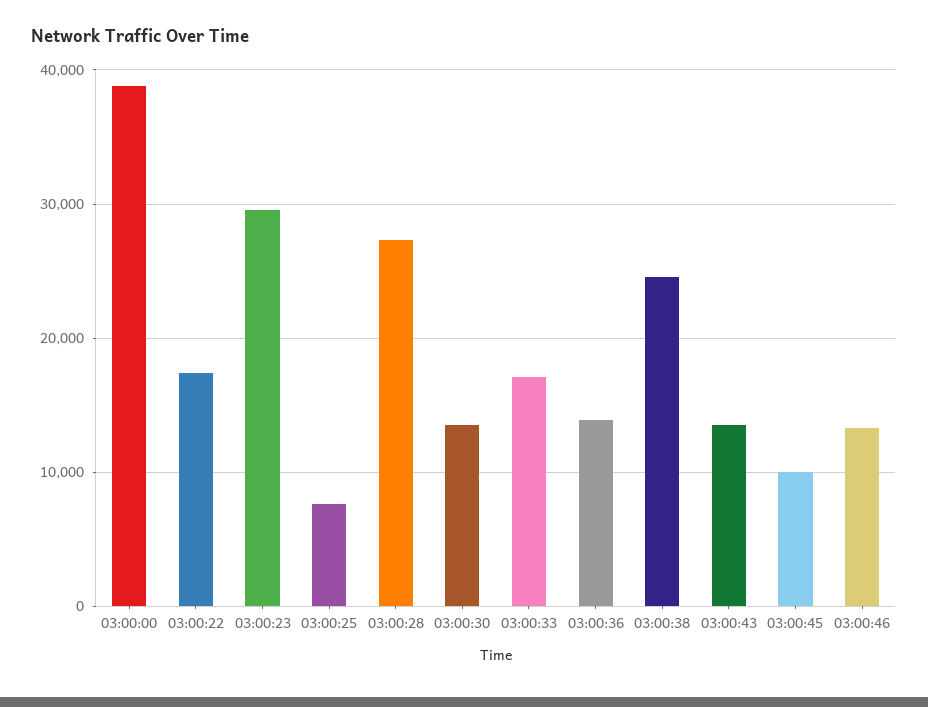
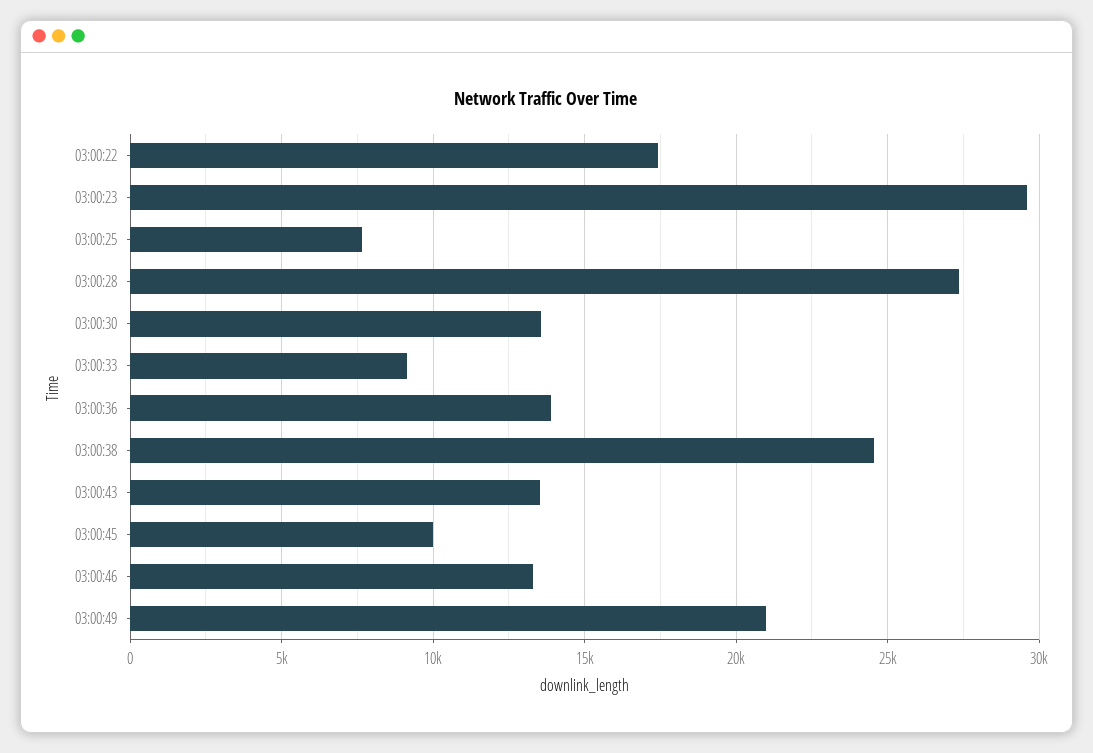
03:00:00: 39000 -> none
03:00:33: 17000 -> 9000
03:00:49: none -> 21000

